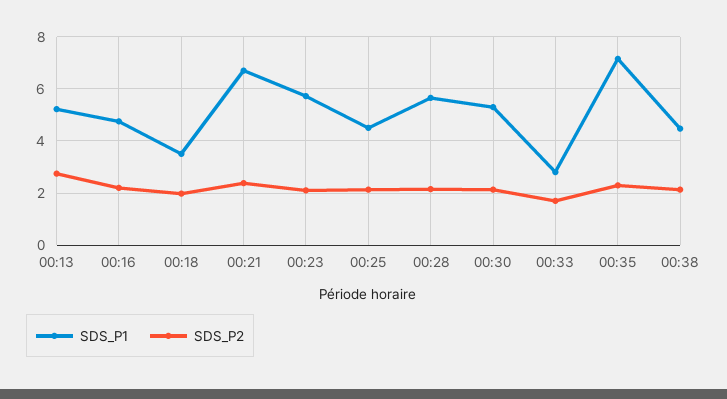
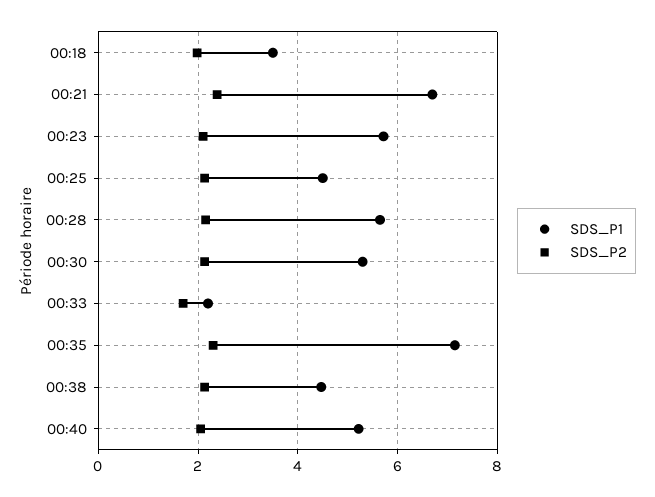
SDS_P1, 00:13: 5.25 -> none
SDS_P2, 00:13: 2.75 -> none
SDS_P1, 00:16: 4.75 -> none
SDS_P2, 00:16: 2.25 -> none
SDS_P1, 00:33: 2.75 -> 2.2
SDS_P1, 00:40: none -> 5.2
SDS_P2, 00:40: none -> 2

